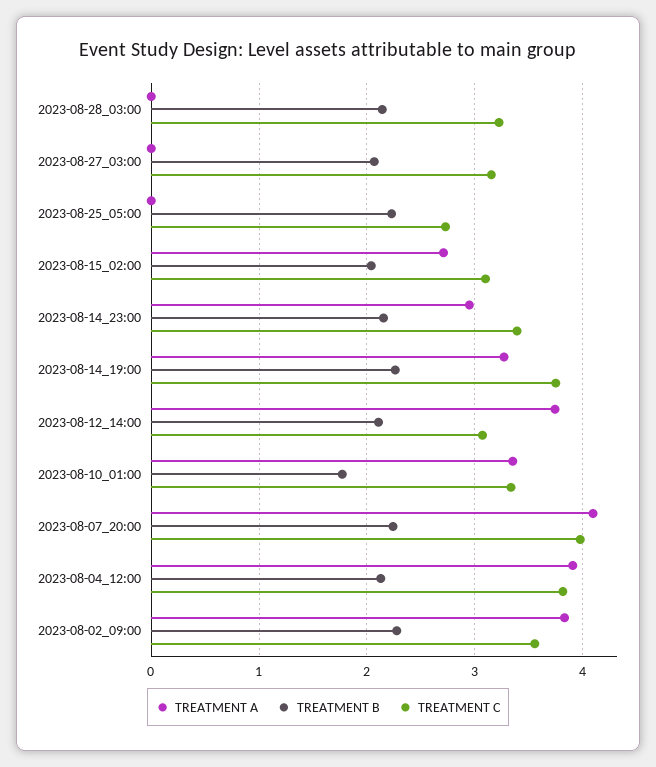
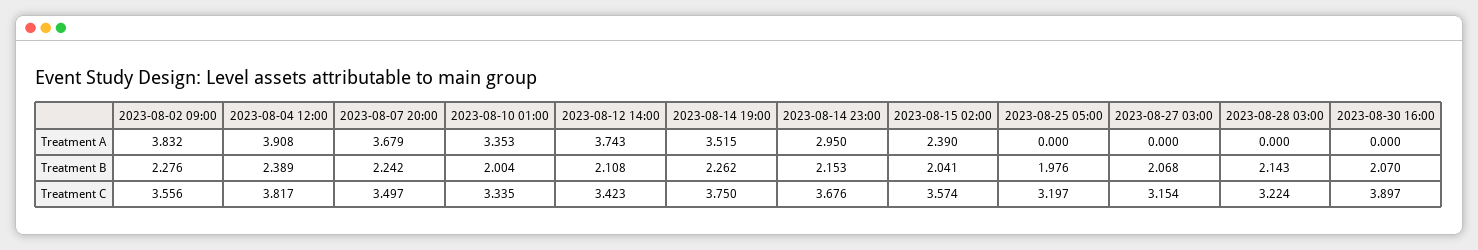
TREATMENT B, 2023-08-25_05:00: 2.2 -> 1.976
TREATMENT C, 2023-08-25_05:00: 2.7 -> 3.197
TREATMENT A, 2023-08-15_02:00: 2.7 -> 2.39
TREATMENT C, 2023-08-15_02:00: 3.1 -> 3.574
TREATMENT C, 2023-08-14_23:00: 3.4 -> 3.676
TREATMENT A, 2023-08-14_19:00: 3.3 -> 3.515
TREATMENT C, 2023-08-12_14:00: 3.1 -> 3.423
TREATMENT B, 2023-08-10_01:00: 1.8 -> 2.004
TREATMENT A, 2023-08-07_20:00: 4.1 -> 3.679
TREATMENT C, 2023-08-07_20:00: 4 -> 3.497
TREATMENT B, 2023-08-04_12:00: 2.1 -> 2.389
TREATMENT A, 2023-08-30 16:00: none -> 0
TREATMENT B, 2023-08-30 16:00: none -> 2.07
TREATMENT C, 2023-08-30 16:00: none -> 3.897

